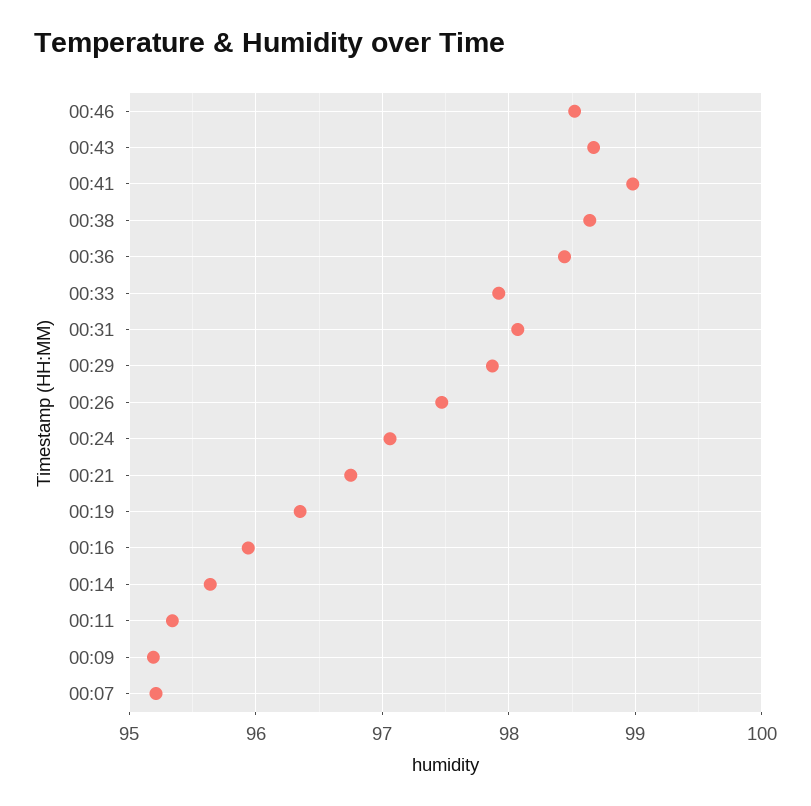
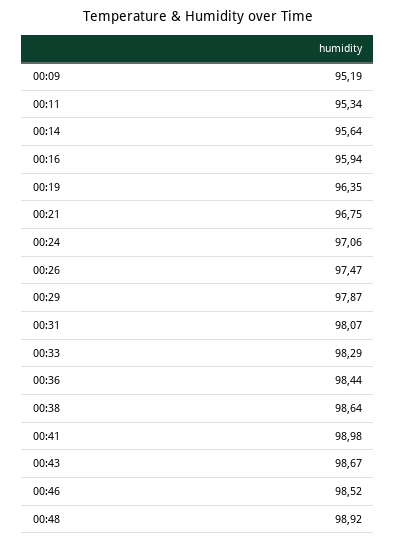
00:33: 97.9 -> 98.29
00:07: 95.2 -> none
00:48: none -> 98.92

